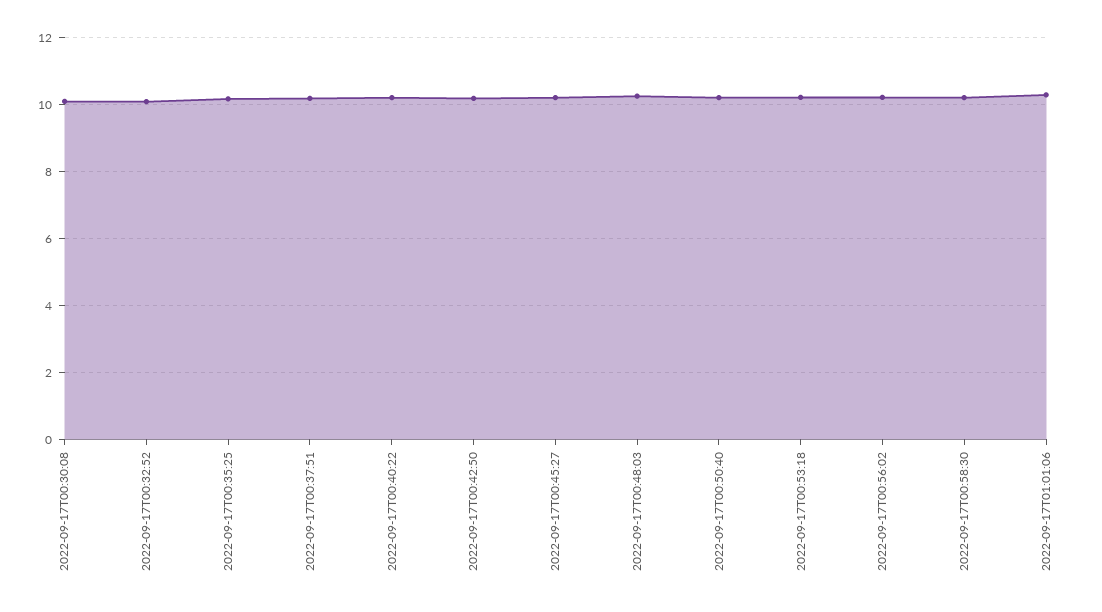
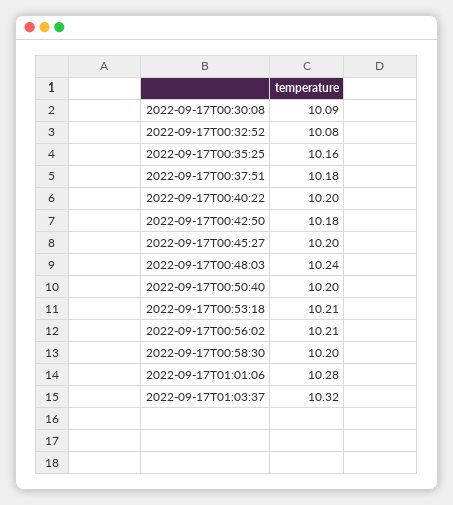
2022-09-17T01:03:37: none -> 10.32

